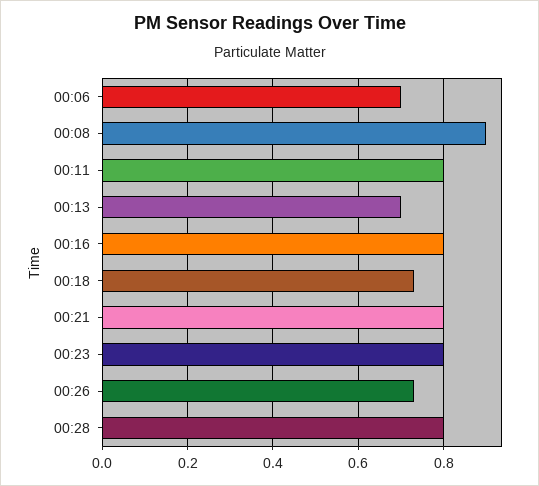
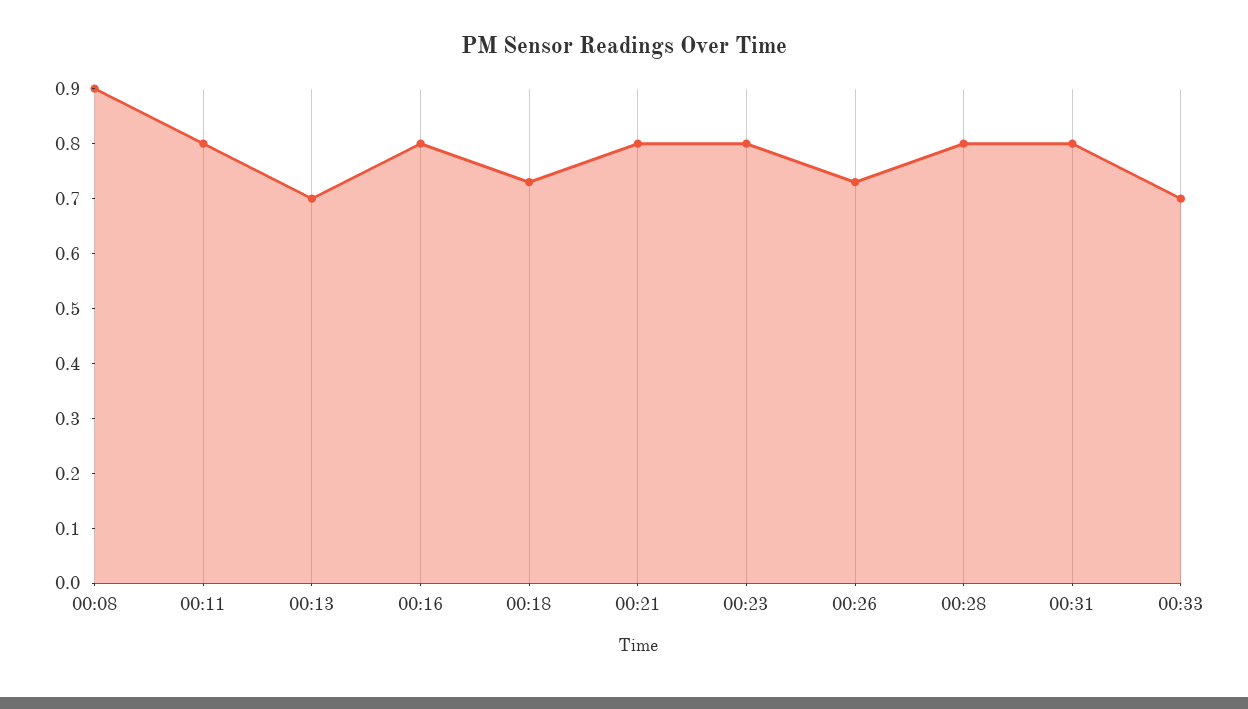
00:06: 0.7 -> none
00:31: none -> 0.8
00:33: none -> 0.7

